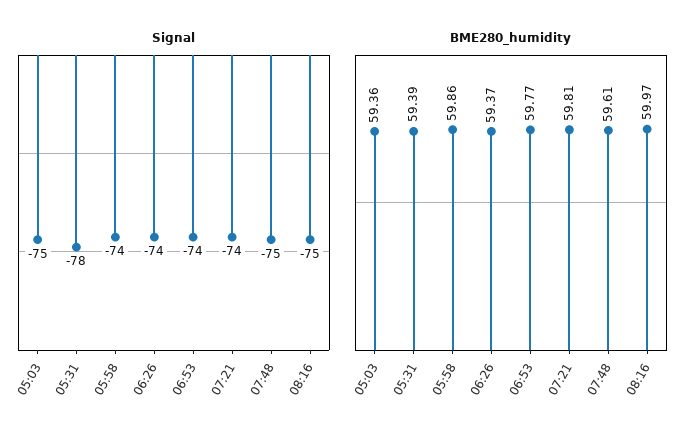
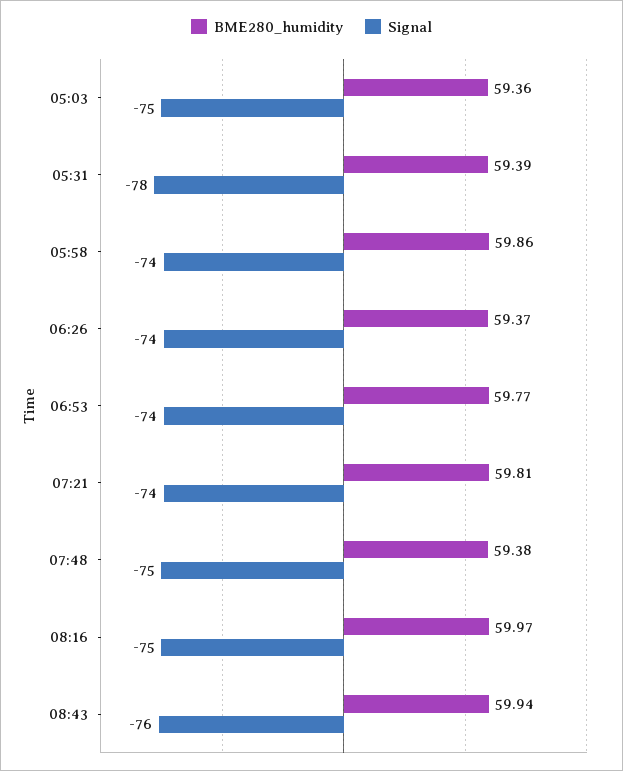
BME280_humidity, 07:48: 59.61 -> 59.38
BME280_humidity, 08:43: none -> 59.94
Signal, 08:43: none -> -76

